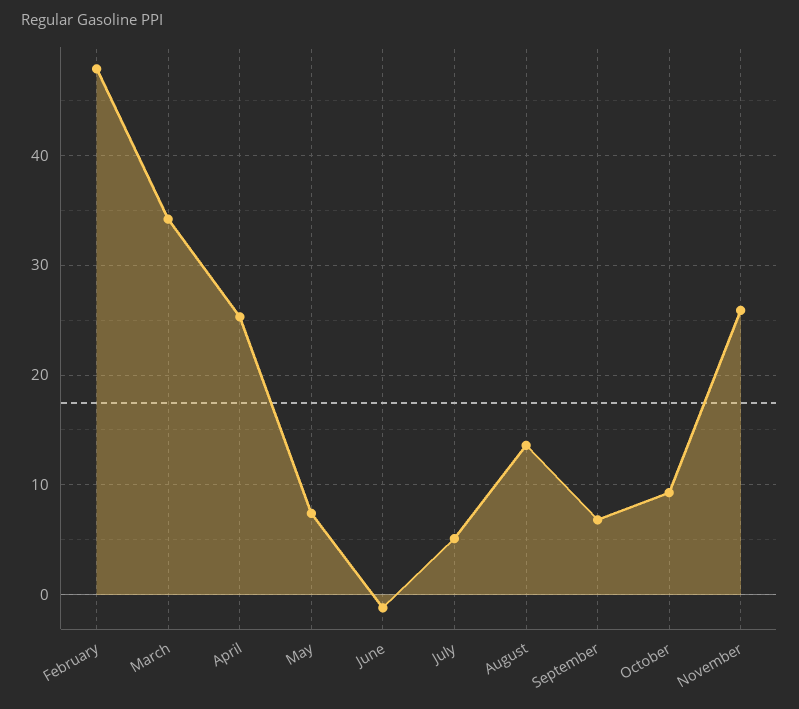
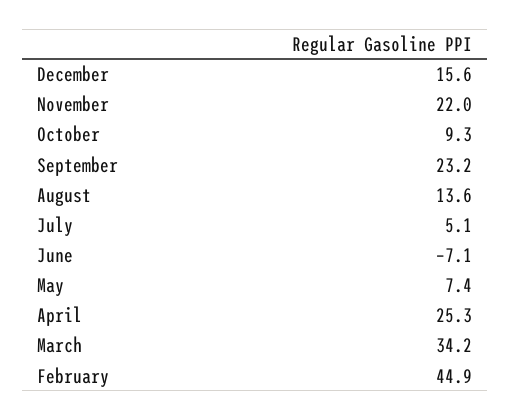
February: 48 -> 44.9
June: -1 -> -7.1
September: 7 -> 23.2
November: 26 -> 22
December: none -> 15.6

